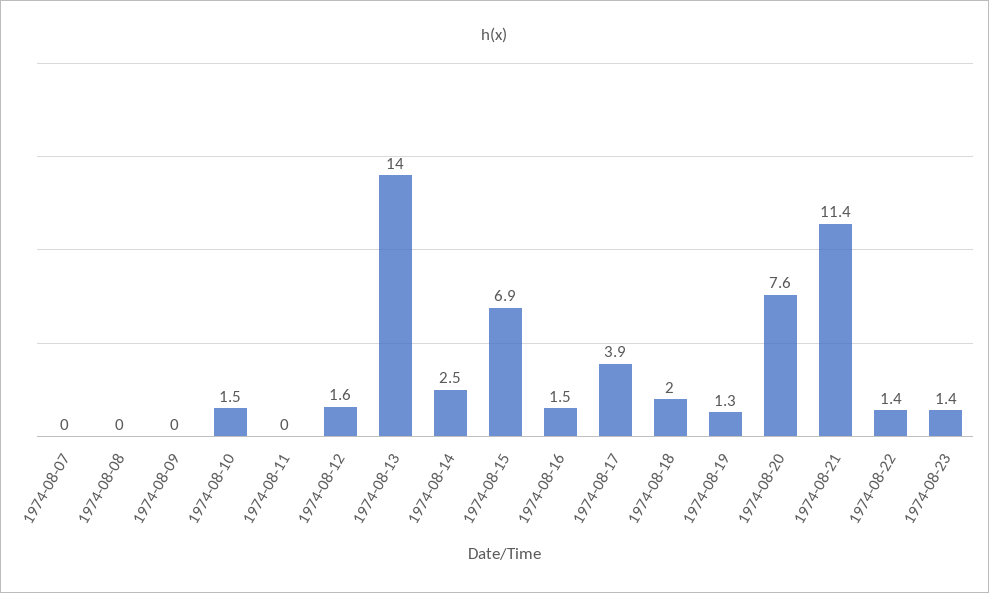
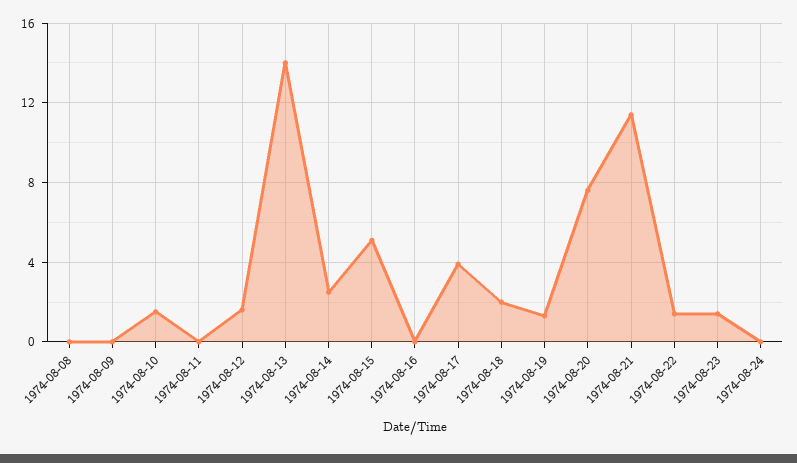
1974-08-07: 0 -> none
1974-08-15: 6.9 -> 5
1974-08-16: 1.5 -> 0
1974-08-24: none -> 0

